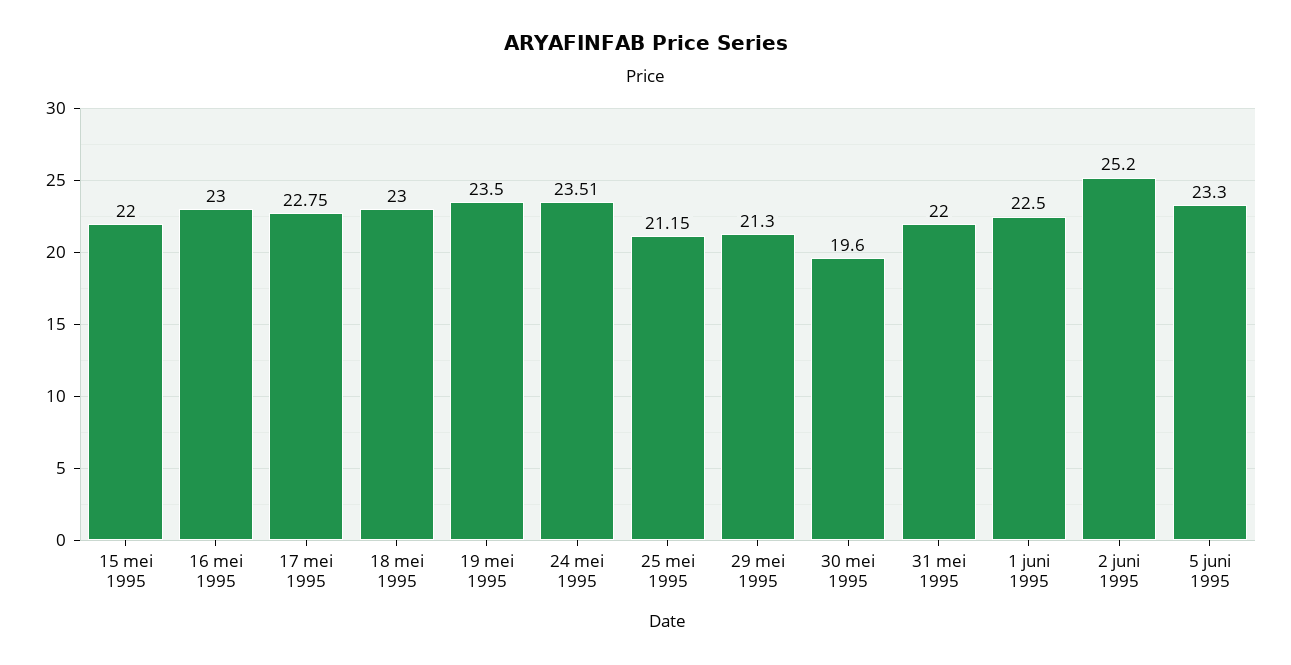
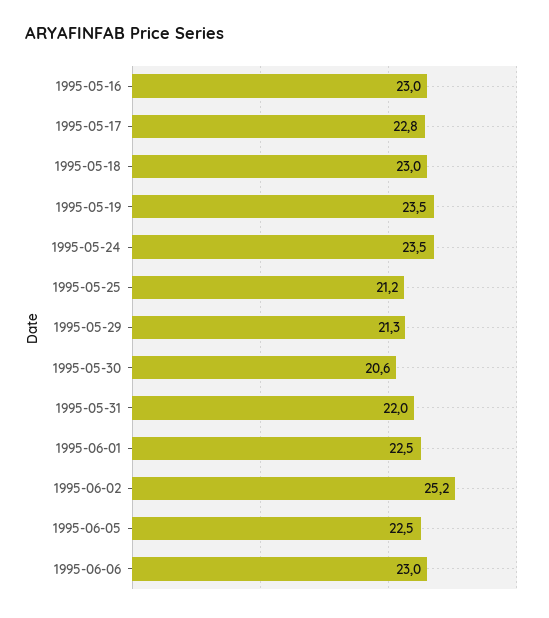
15 mei 1995: 22 -> none
30 mei 1995: 19.6 -> 20.6
5 juni 1995: 23.3 -> 22.5
1995-06-06: none -> 23

